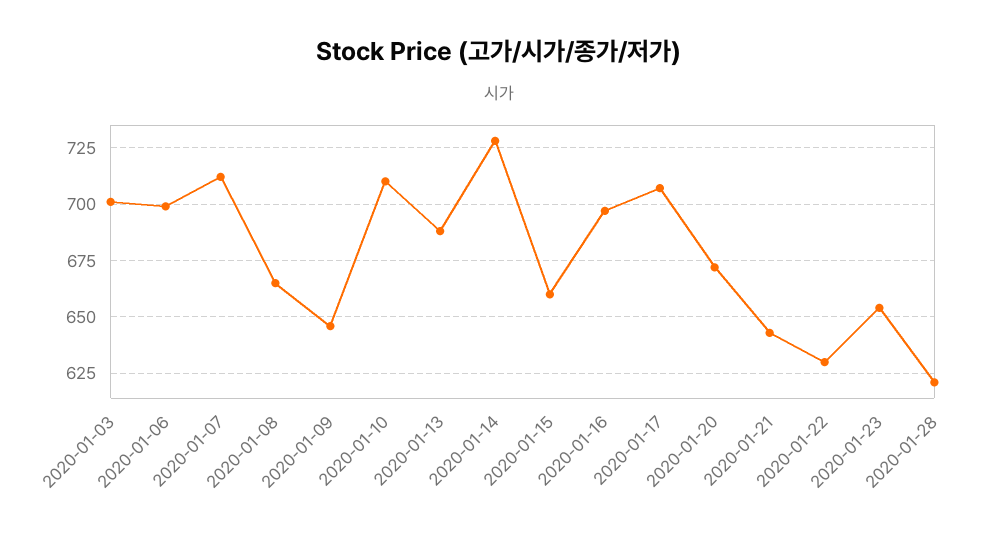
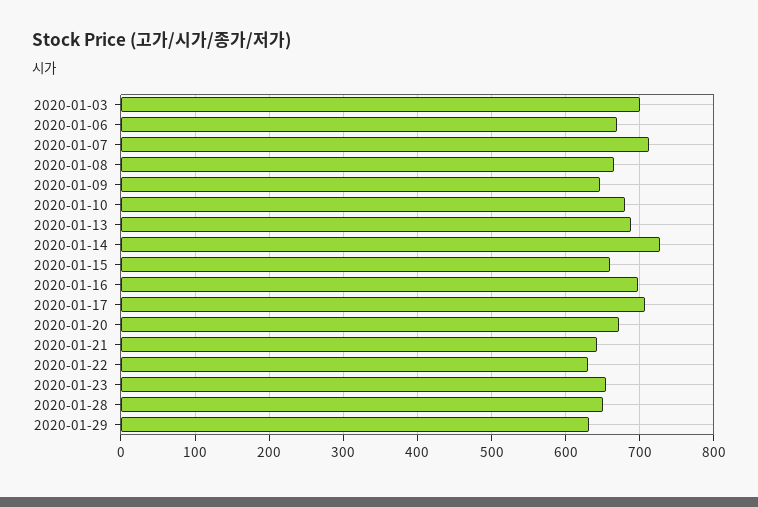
2020-01-06: 700 -> 670
2020-01-10: 710 -> 680
2020-01-28: 620 -> 650
2020-01-29: none -> 630

